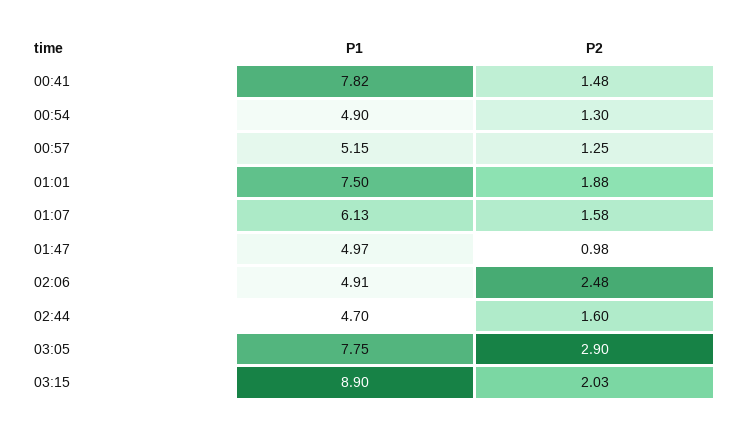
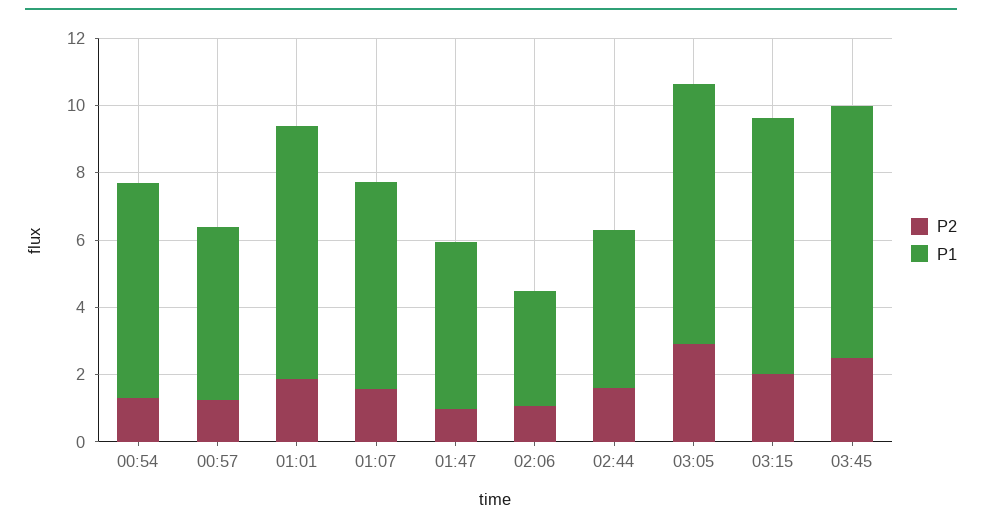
P1, 00:41: 7.82 -> none
P2, 00:41: 1.48 -> none
P1, 00:54: 4.9 -> 6.5
P1, 02:06: 4.91 -> 3.5
P2, 02:06: 2.48 -> 1
P1, 03:15: 8.9 -> 7.5
P2, 03:45: none -> 2.5
P1, 03:45: none -> 7.5

